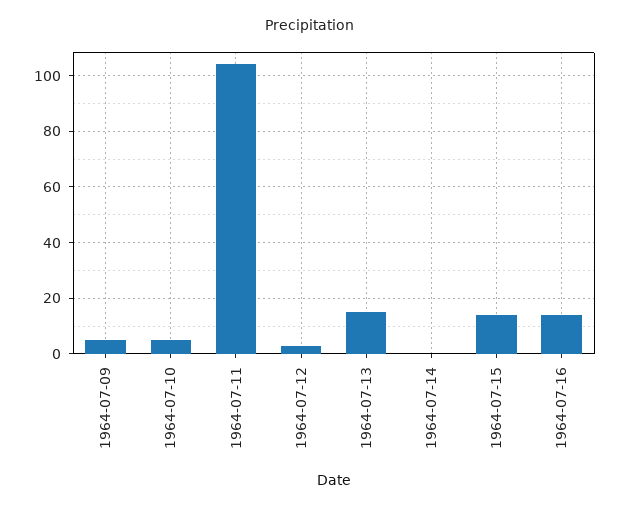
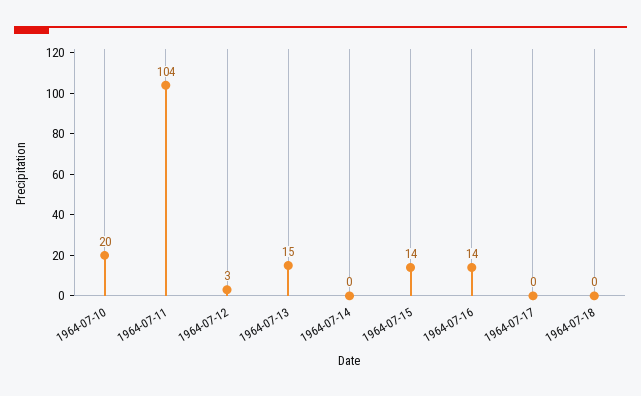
1964-07-09: 5 -> none
1964-07-10: 5 -> 20
1964-07-17: none -> 0
1964-07-18: none -> 0

